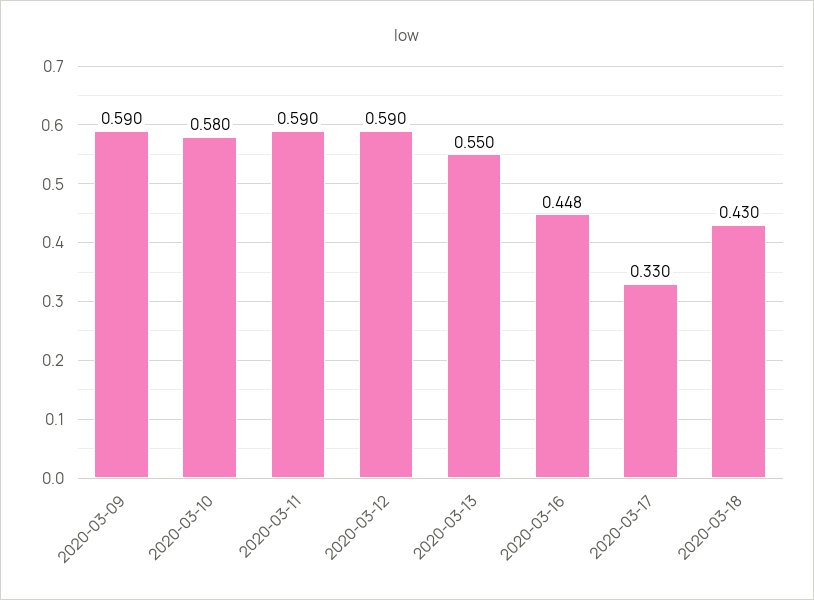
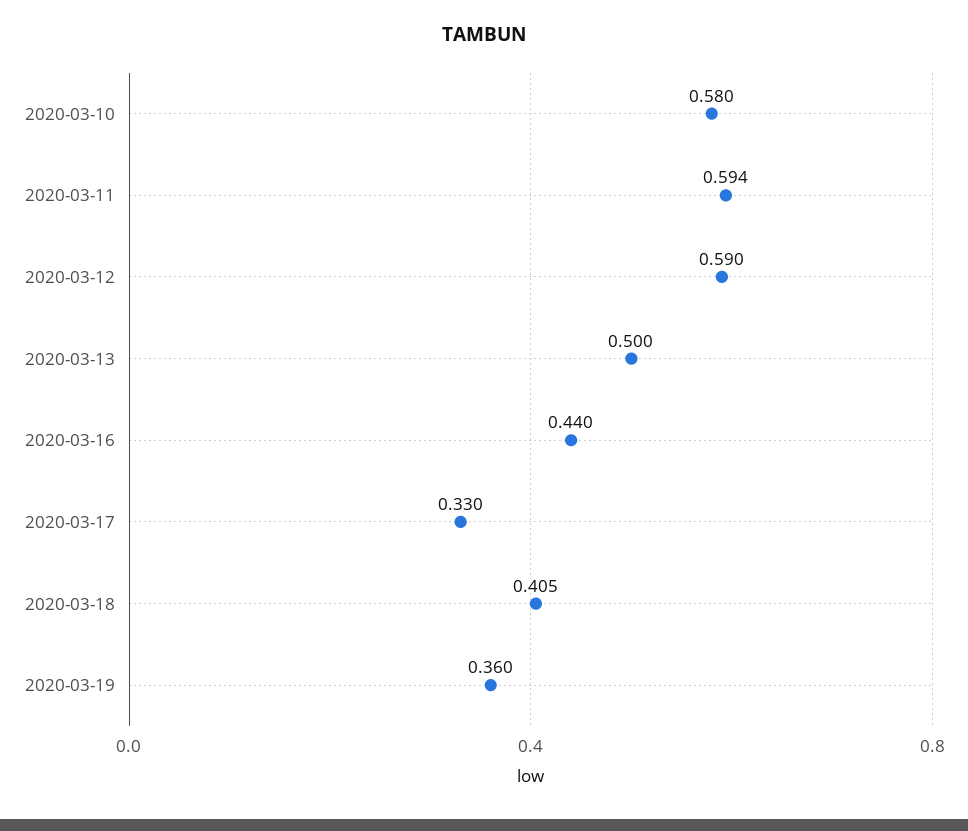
2020-03-09: 0.59 -> none
2020-03-11: 0.59 -> 0.594
2020-03-13: 0.55 -> 0.5
2020-03-16: 0.448 -> 0.44
2020-03-18: 0.43 -> 0.405
2020-03-19: none -> 0.36

